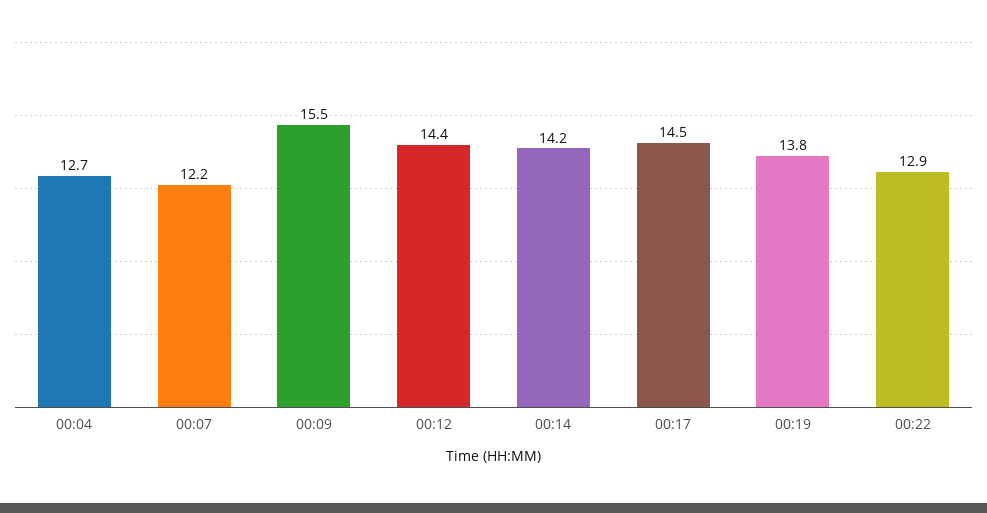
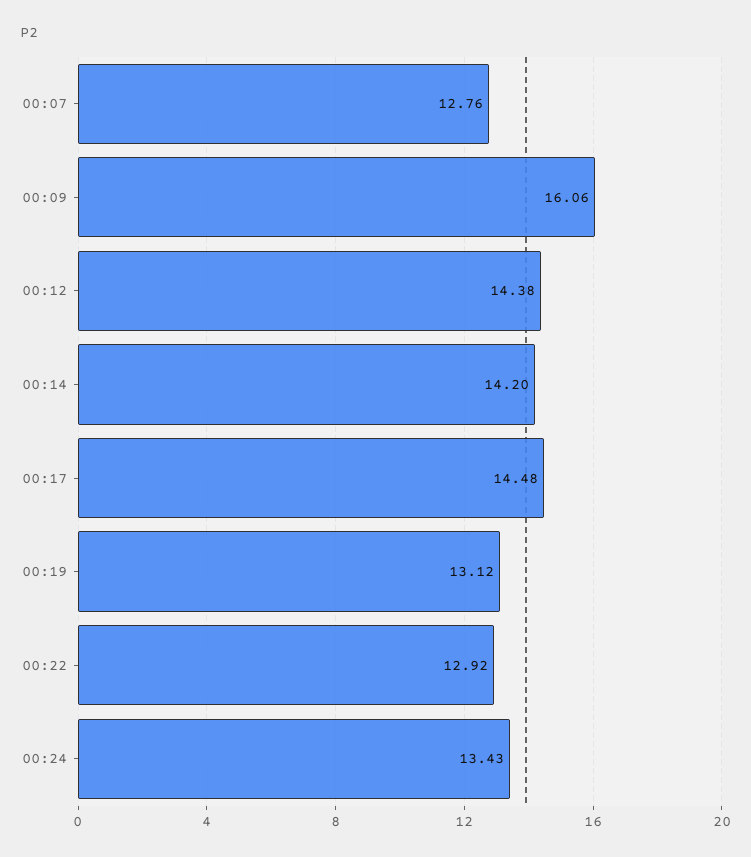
00:04: 12.7 -> none
00:07: 12.2 -> 12.76
00:09: 15.5 -> 16.06
00:19: 13.8 -> 13.12
00:24: none -> 13.43

